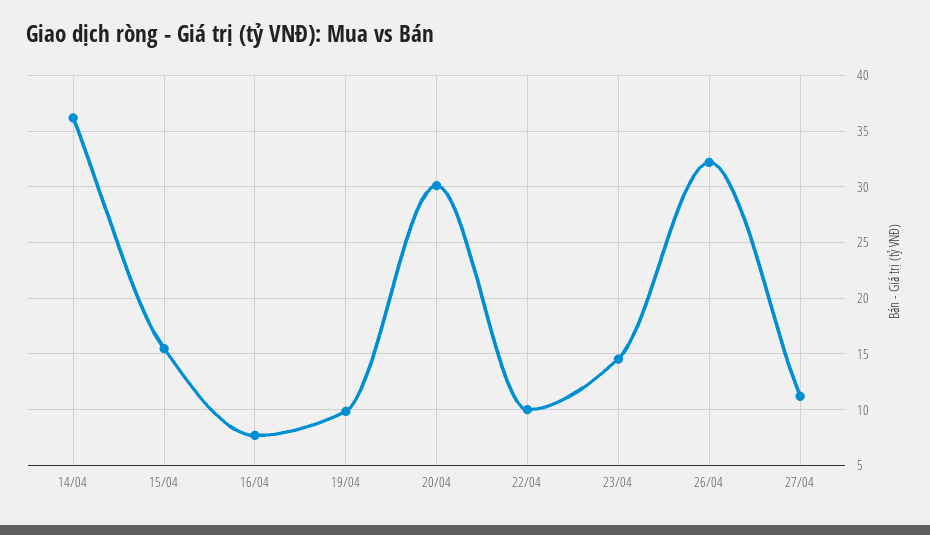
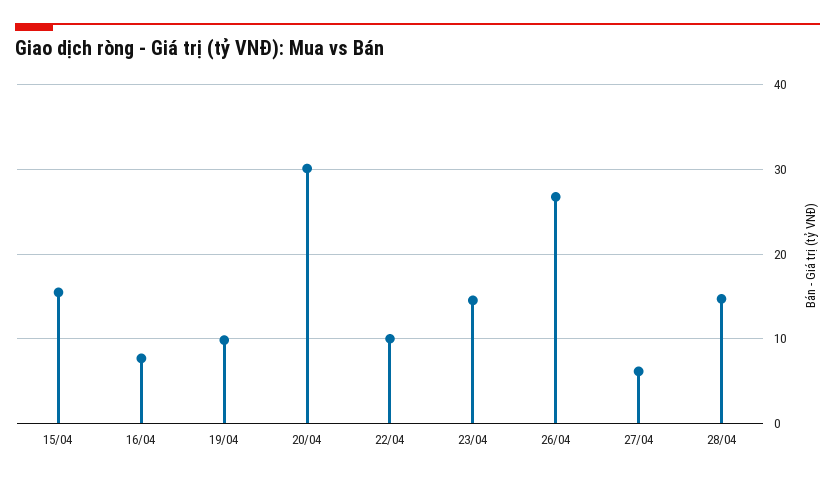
14/04: 36 -> none
26/04: 32 -> 27
27/04: 11 -> 6
28/04: none -> 15

